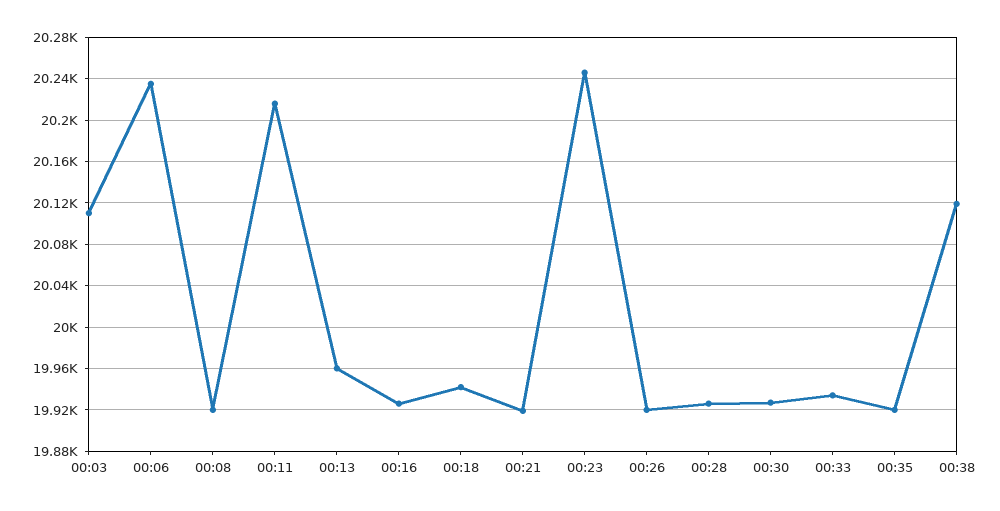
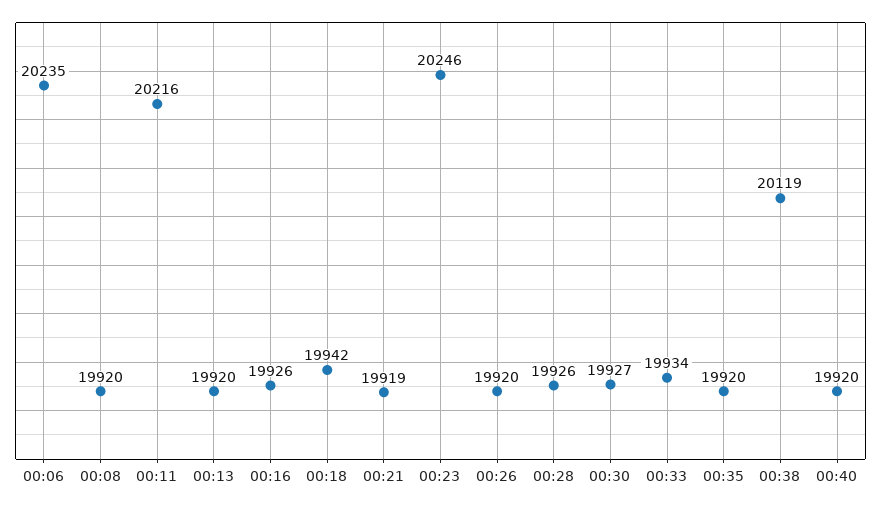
00:03: 20110 -> none
00:13: 19960 -> 19920
00:40: none -> 19920

